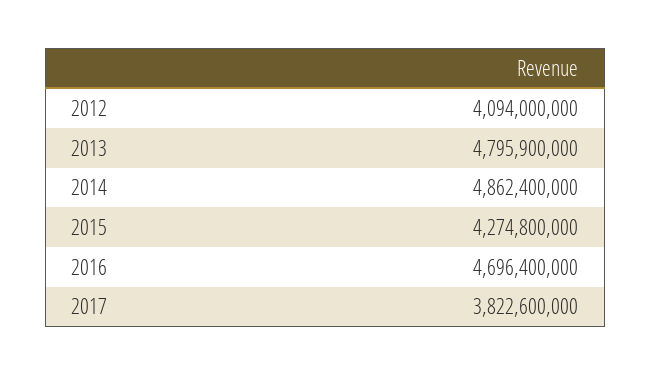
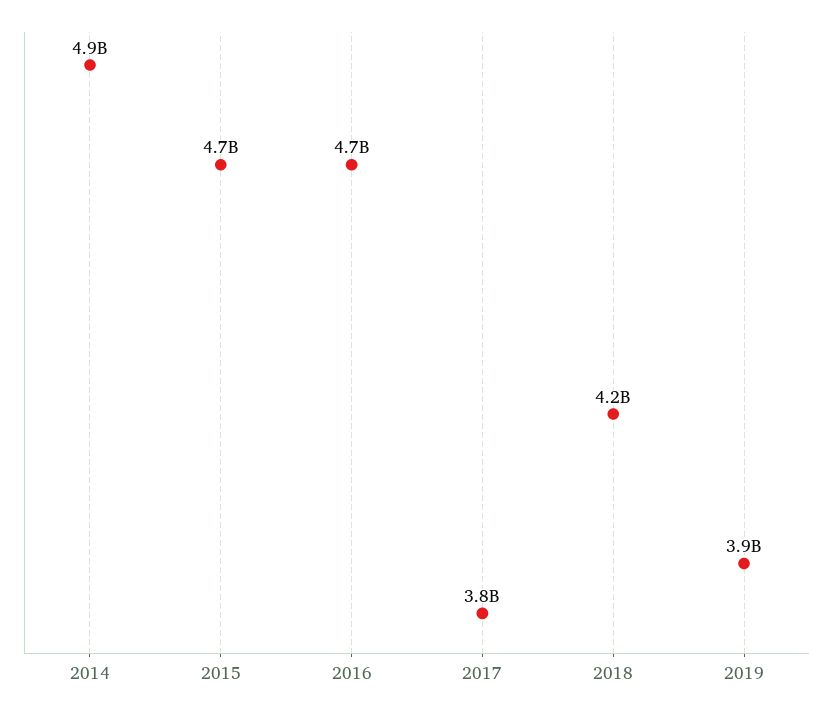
2012: 4094000000 -> none
2013: 4795900000 -> none
2015: 4274800000 -> 4700000000
2018: none -> 4200000000
2019: none -> 3900000000

